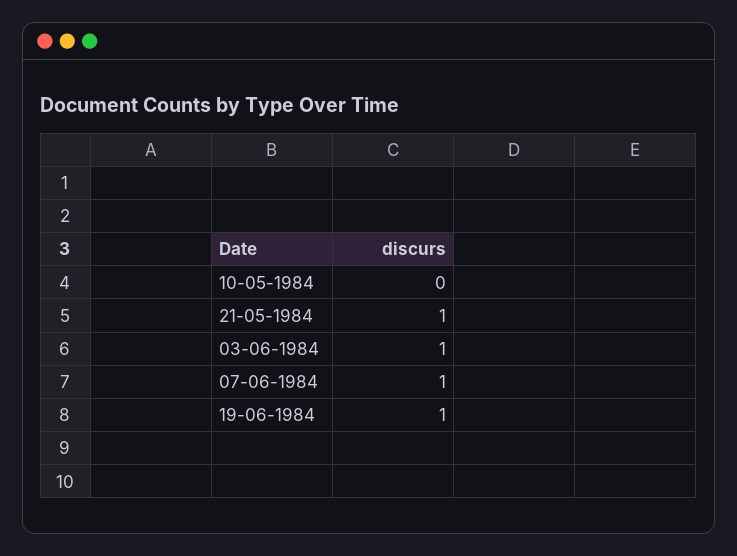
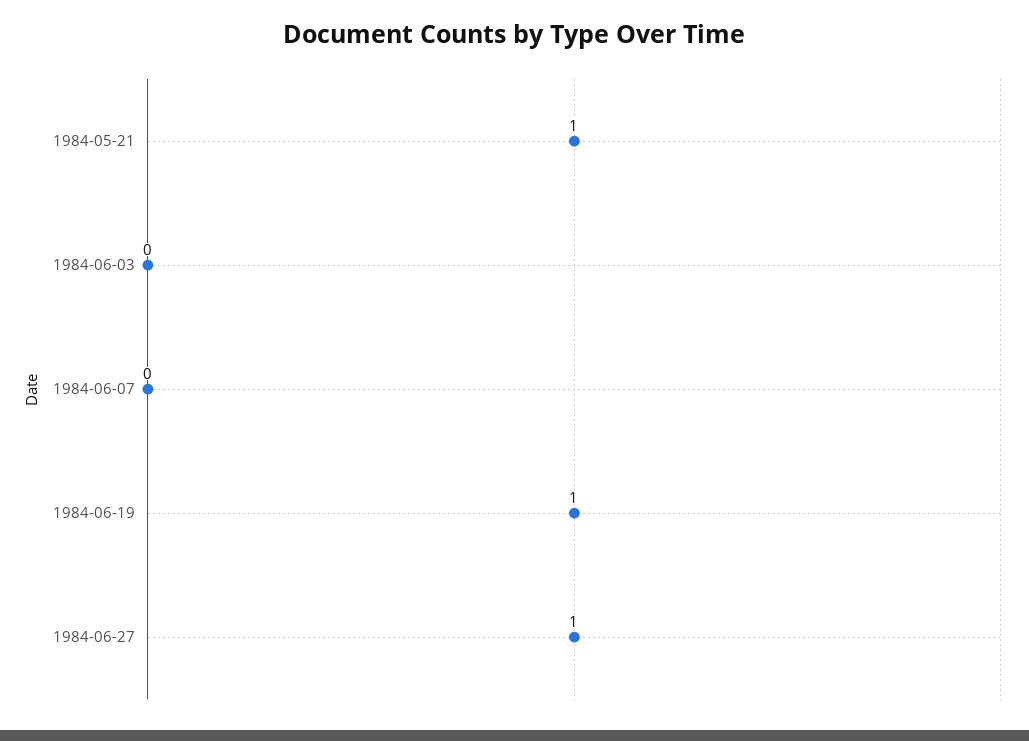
10-05-1984: 0 -> none
03-06-1984: 1 -> 0
07-06-1984: 1 -> 0
1984-06-27: none -> 1

